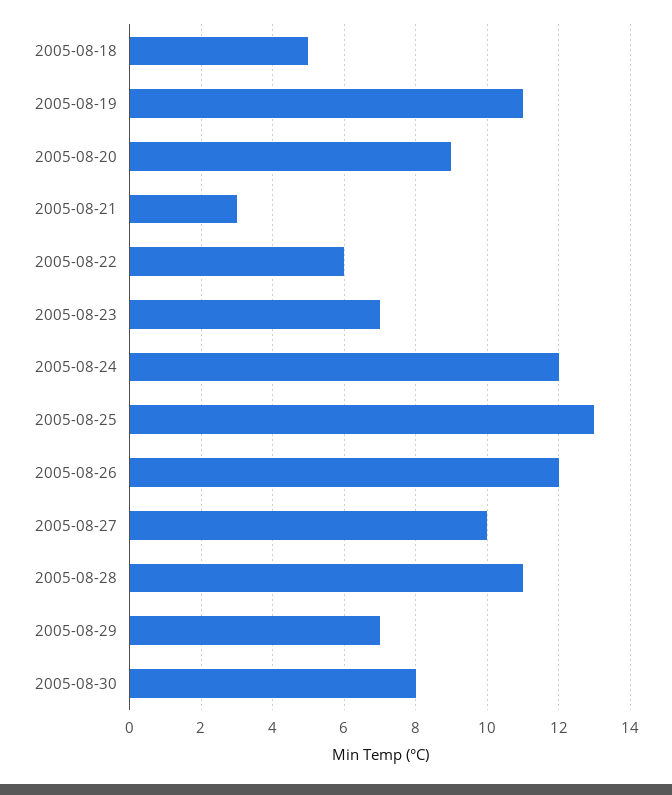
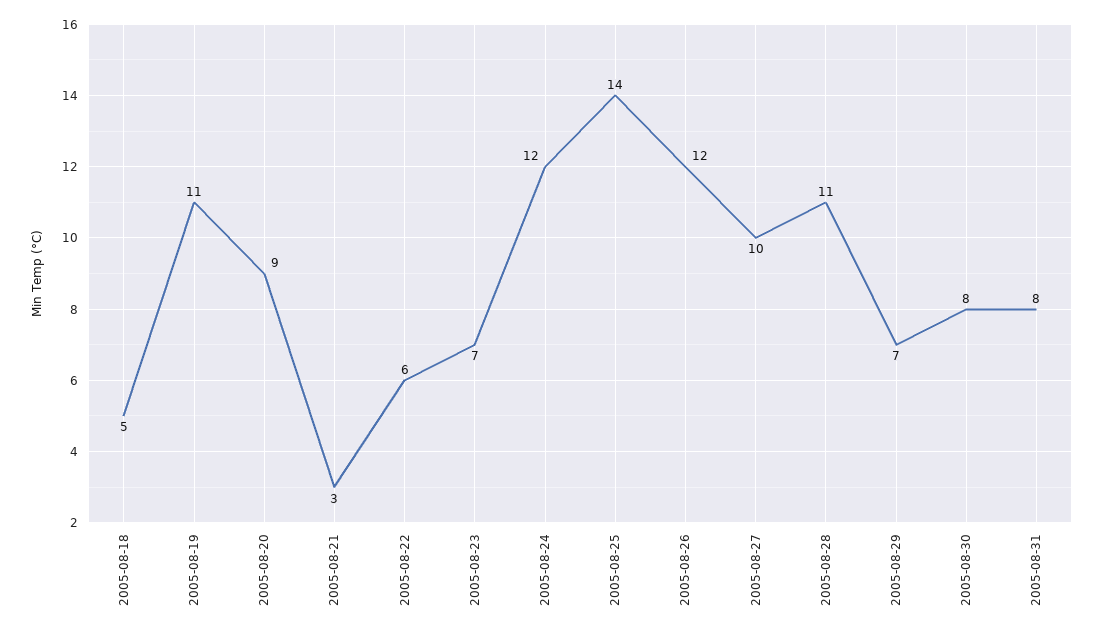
2005-08-25: 13 -> 14
2005-08-31: none -> 8

